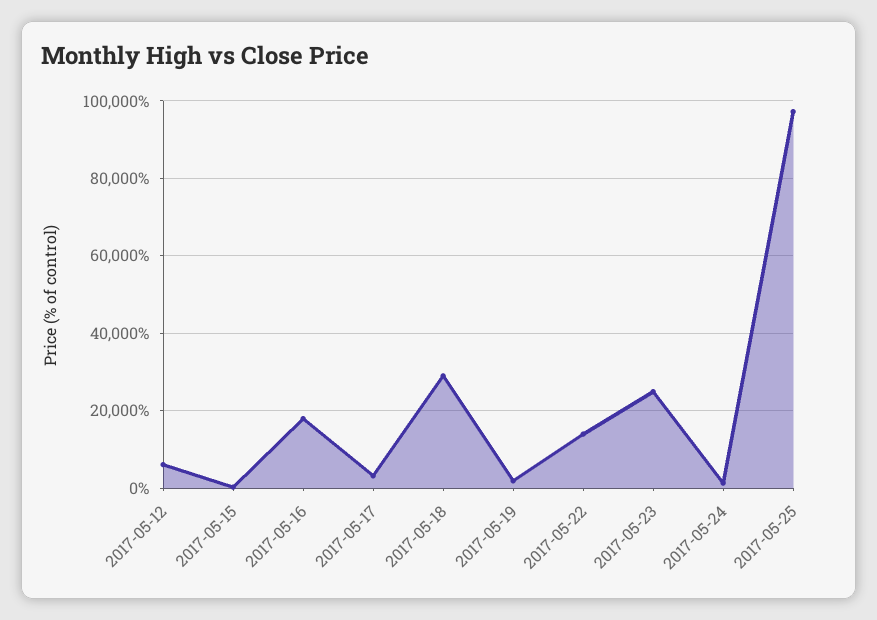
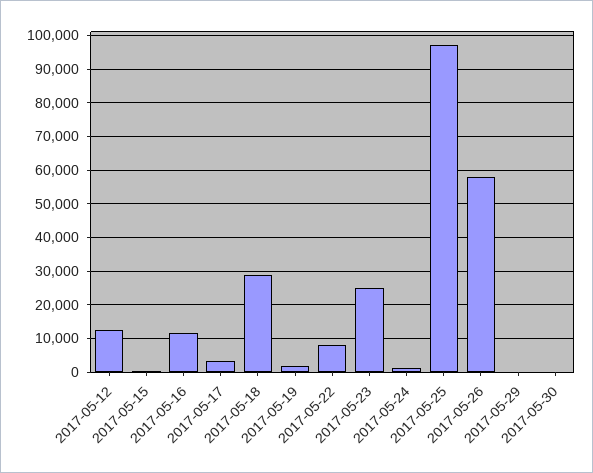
2017-05-12: 6000 -> 12000
2017-05-16: 18000 -> 12000
2017-05-22: 14000 -> 8000
2017-05-26: none -> 58000
2017-05-29: none -> 0
2017-05-30: none -> 0

